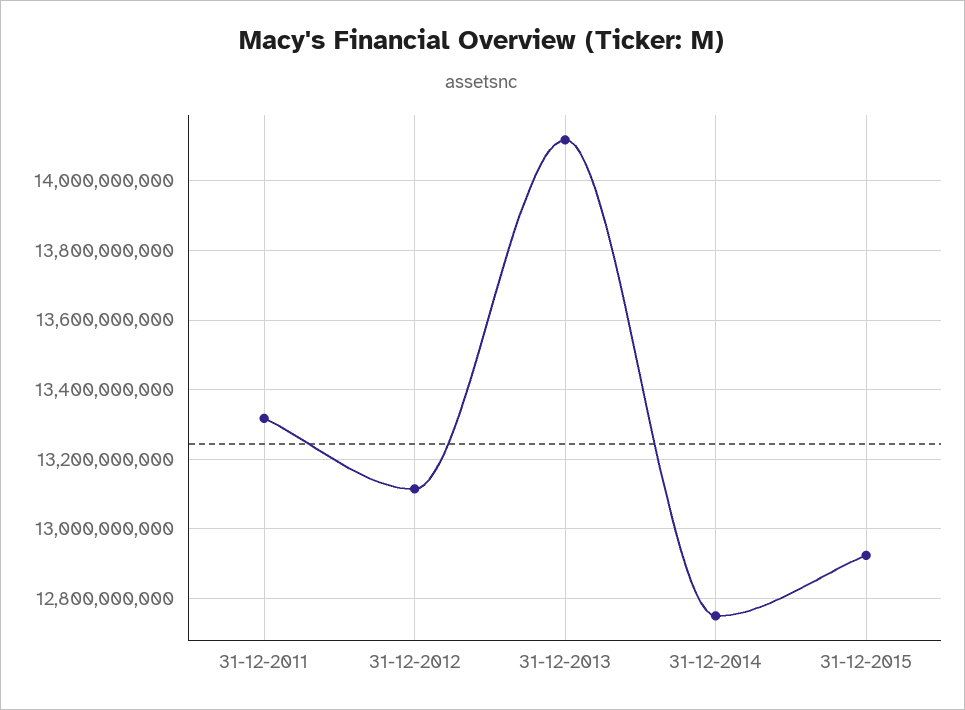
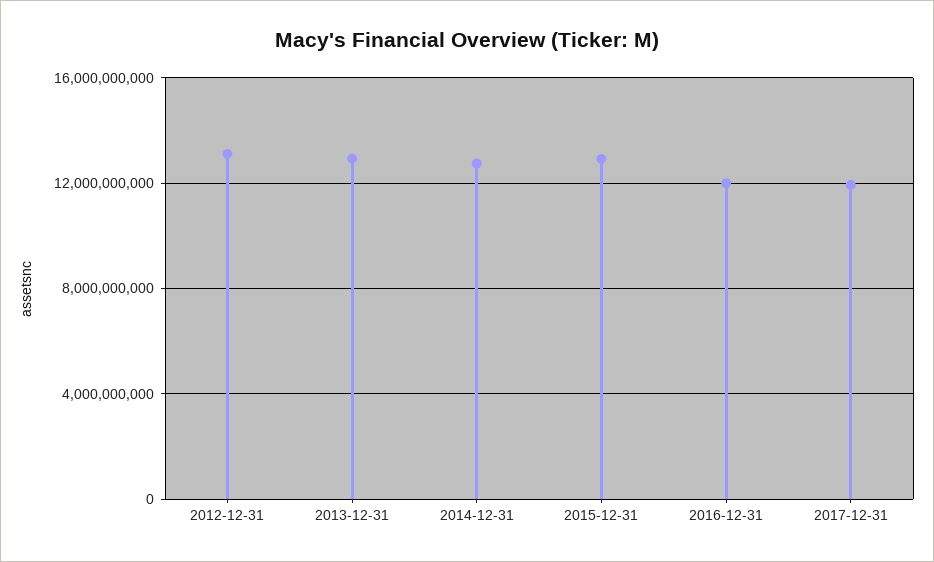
31-12-2011: 13320000000 -> none
31-12-2013: 14120000000 -> 13000000000
2016-12-31: none -> 12000000000
2017-12-31: none -> 12000000000

